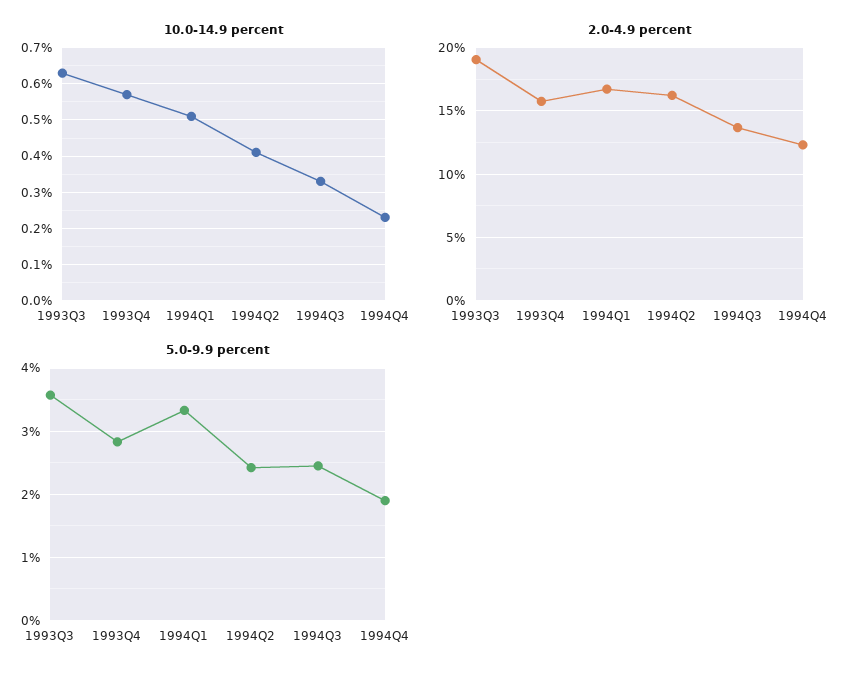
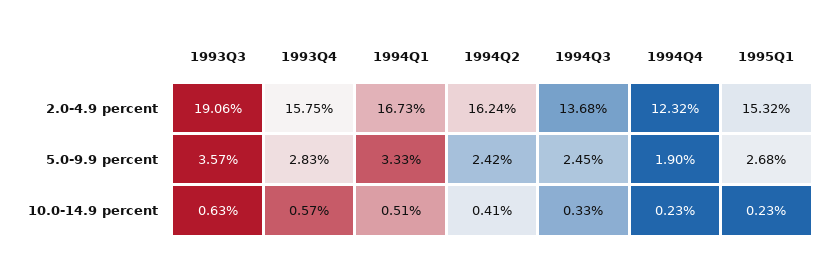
2.0-4.9 percent, 1995Q1: none -> 15.32
5.0-9.9 percent, 1995Q1: none -> 2.68
10.0-14.9 percent, 1995Q1: none -> 0.23

